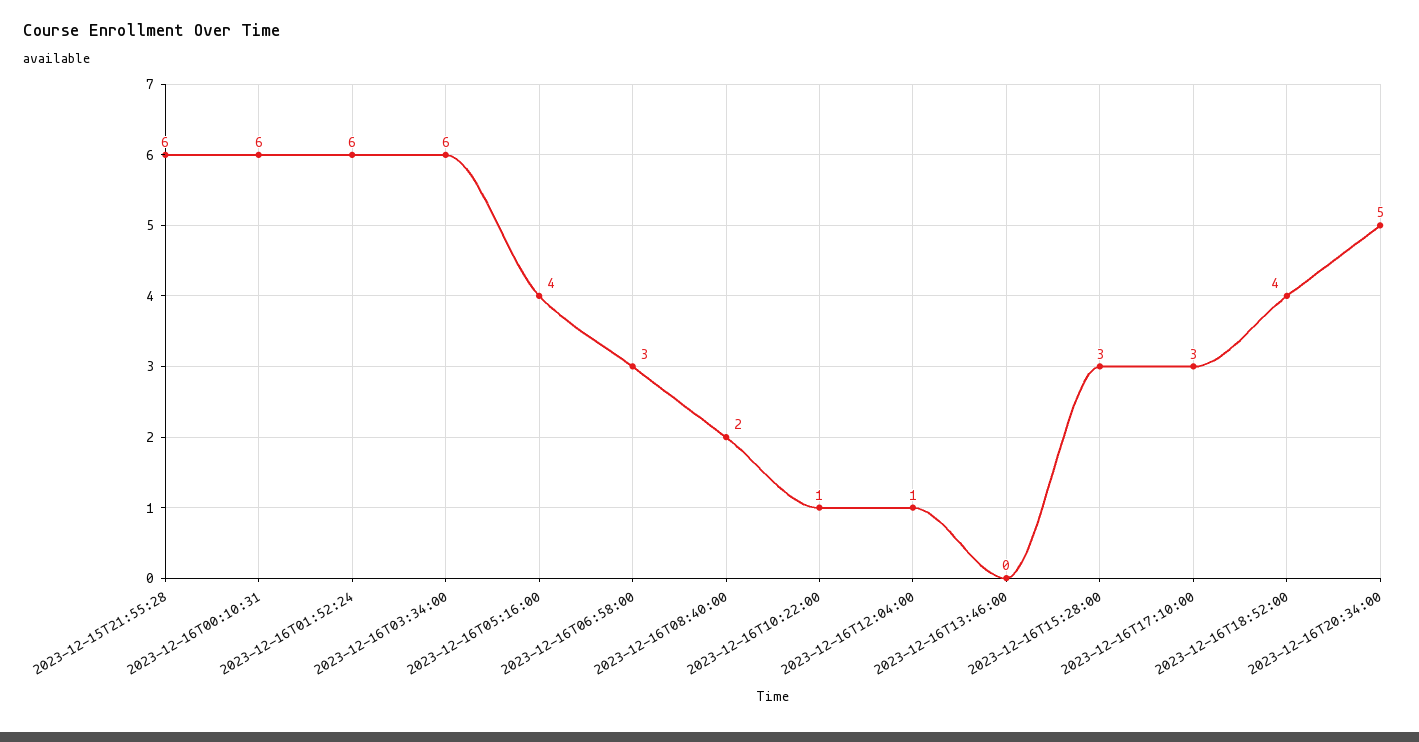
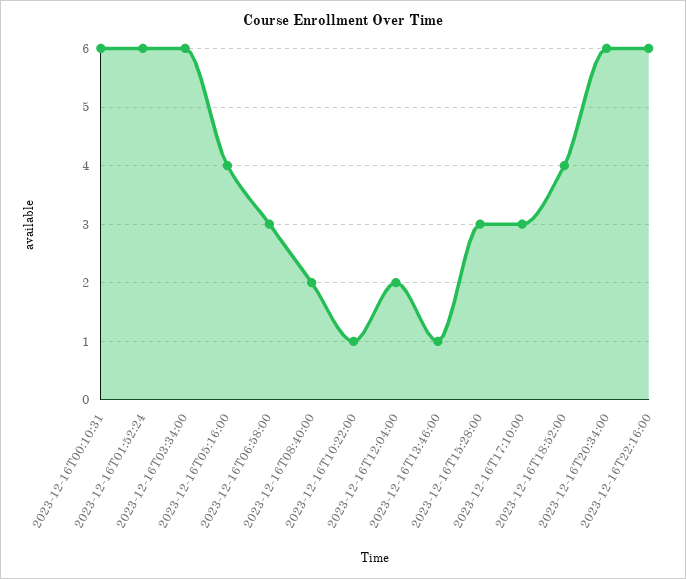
2023-12-15T21:55:28: 6 -> none
2023-12-16T12:04:00: 1 -> 2
2023-12-16T13:46:00: 0 -> 1
2023-12-16T20:34:00: 5 -> 6
2023-12-16T22:16:00: none -> 6

